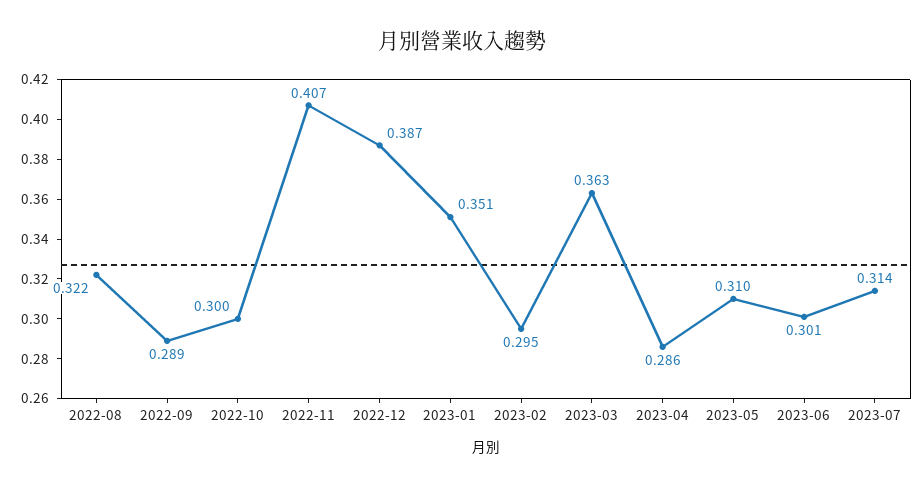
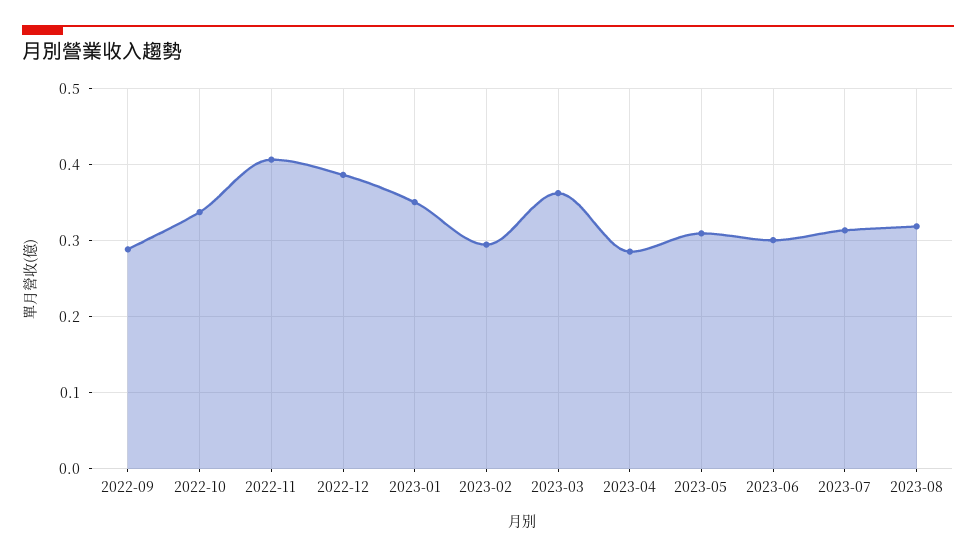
2022-08: 0.322 -> none
2022-10: 0.3 -> 0.34
2023-08: none -> 0.32

